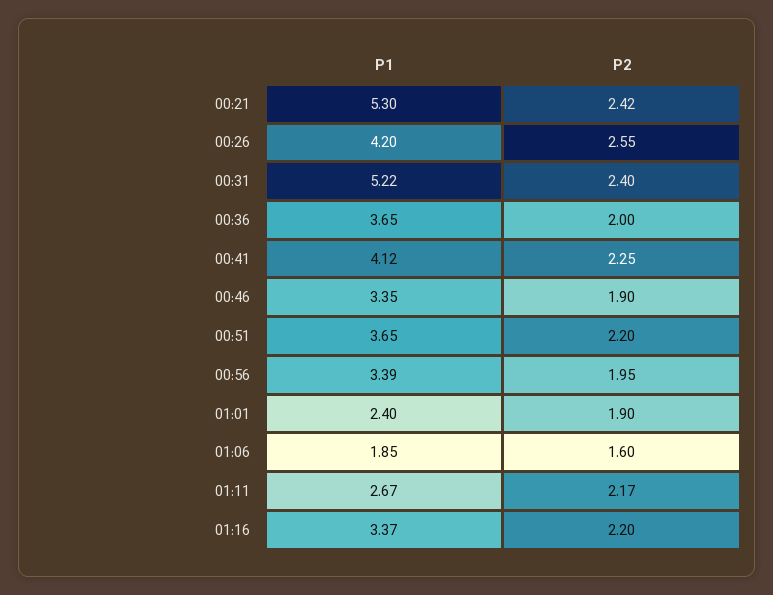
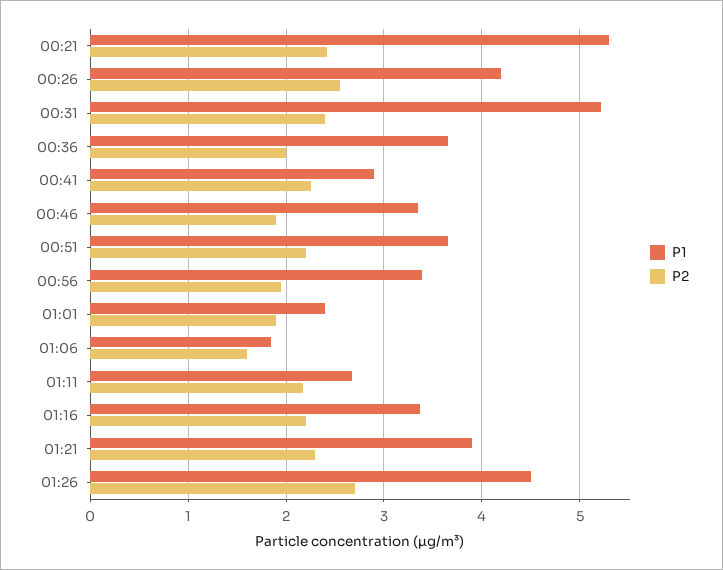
P1, 00:41: 4.12 -> 2.9
P1, 01:21: none -> 3.9
P2, 01:21: none -> 2.3
P1, 01:26: none -> 4.5
P2, 01:26: none -> 2.7

